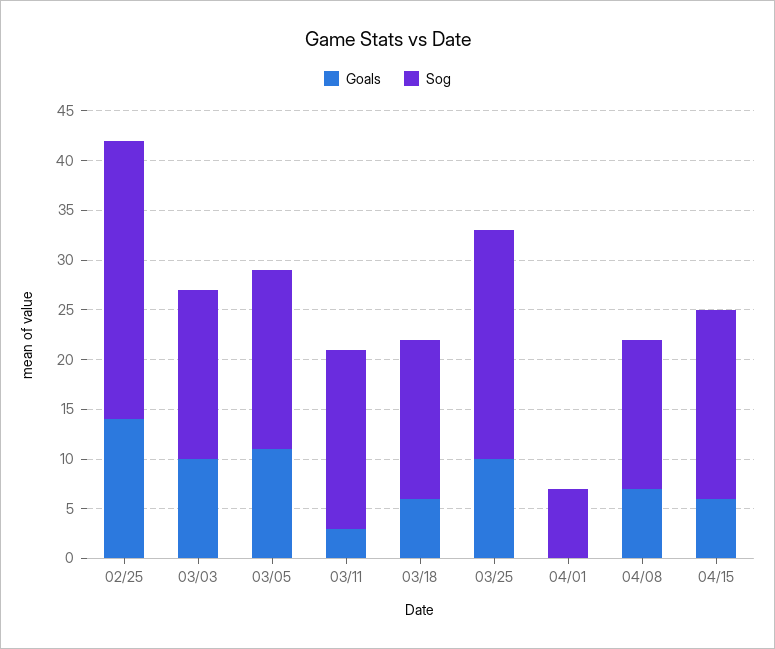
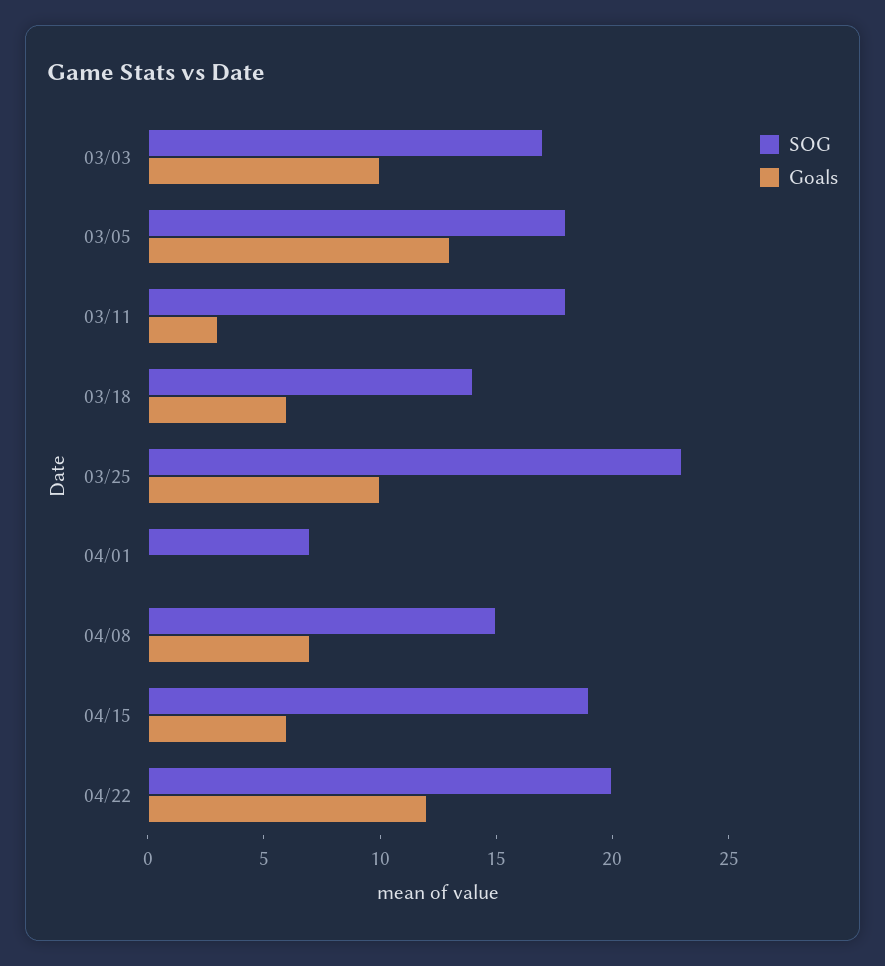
Goals, 02/25: 14 -> none
Sog, 02/25: 28 -> none
Goals, 03/05: 11 -> 13
Sog, 03/18: 16 -> 14
Sog, 04/22: none -> 20
Goals, 04/22: none -> 12

